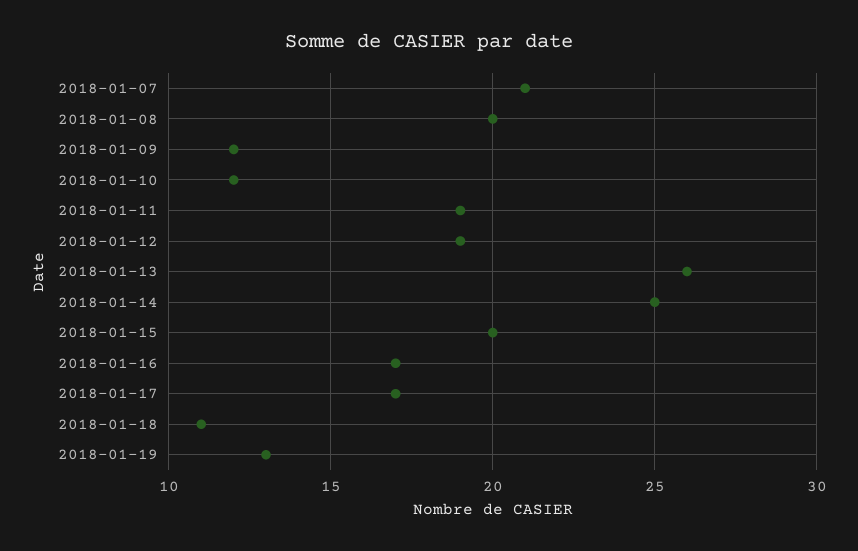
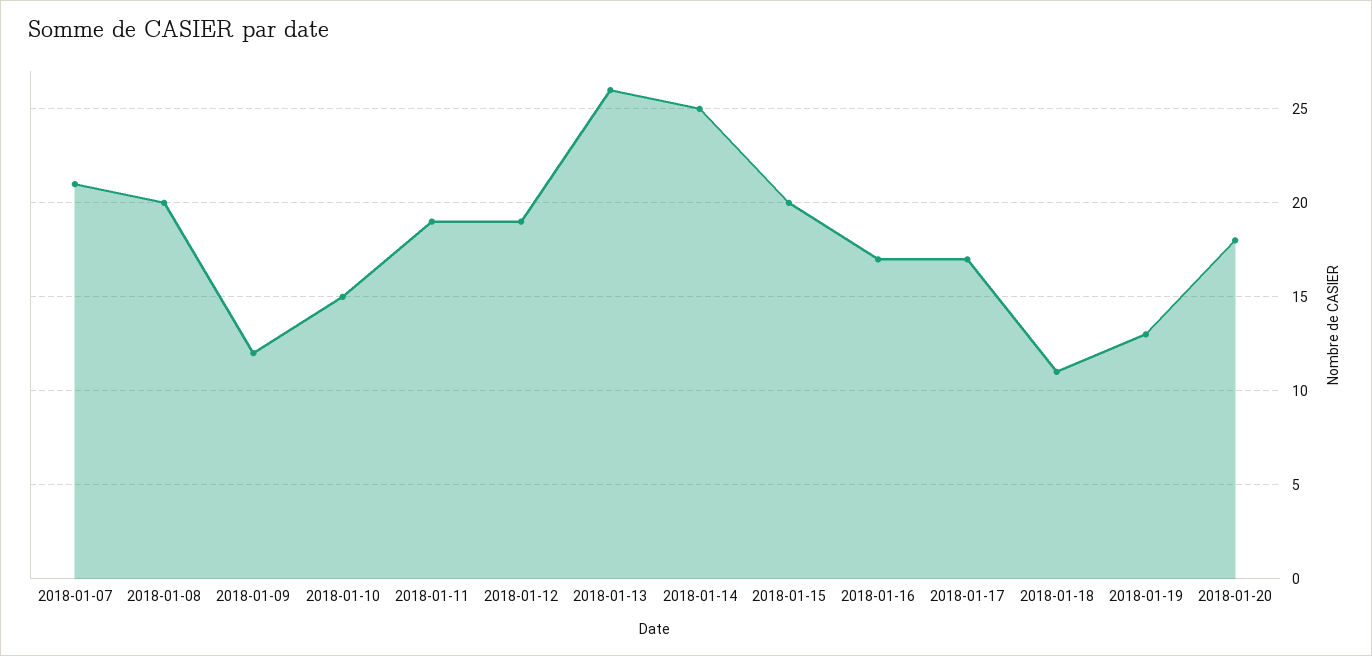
2018-01-10: 12 -> 15
2018-01-20: none -> 18

